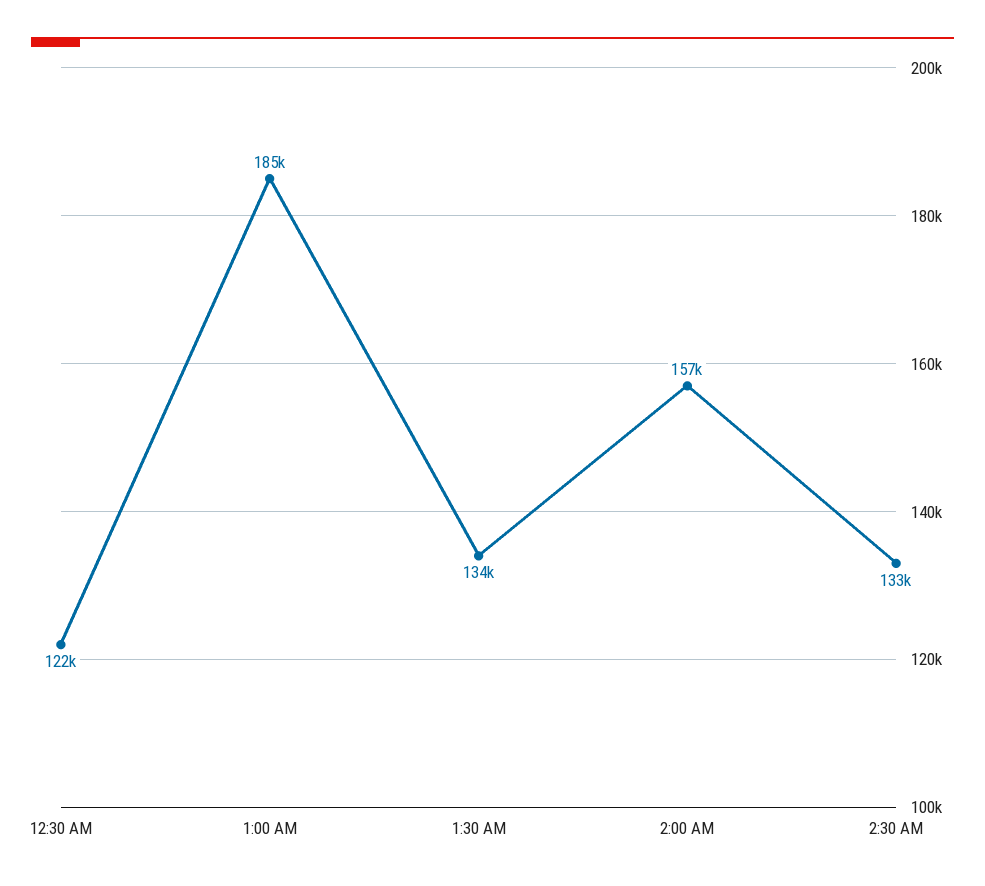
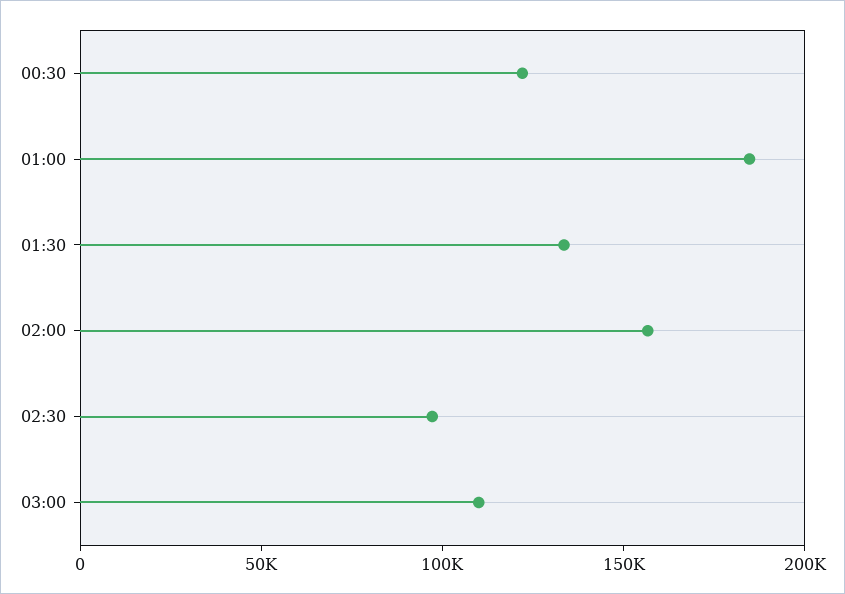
2:30 AM: 133000 -> 100000
03:00: none -> 110000

